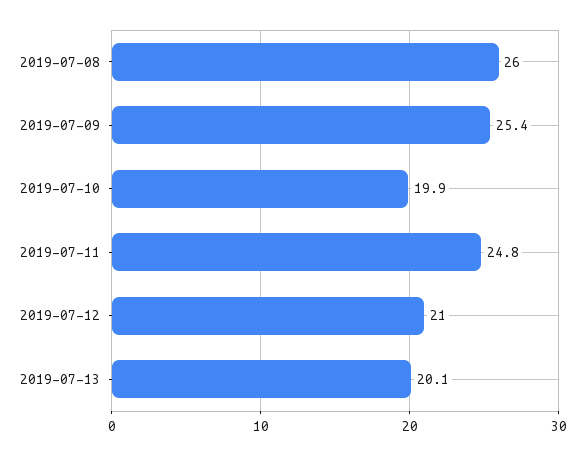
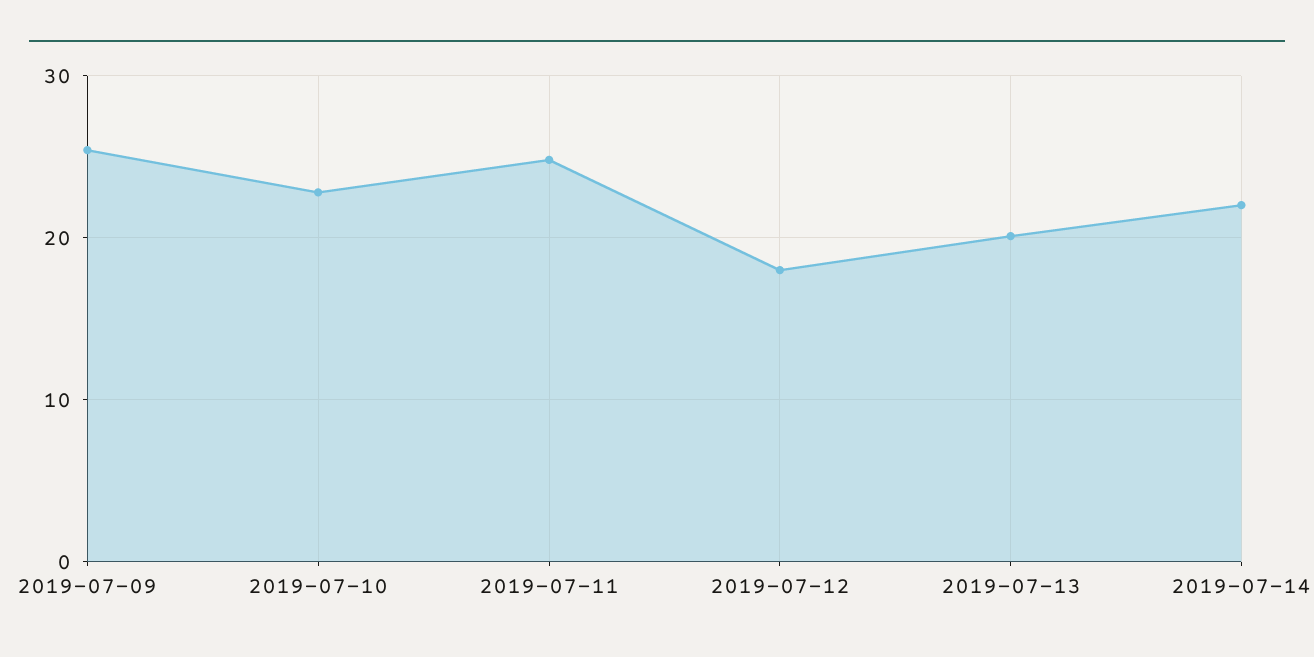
2019-07-08: 26 -> none
2019-07-10: 19.9 -> 23
2019-07-12: 21 -> 18
2019-07-14: none -> 22

